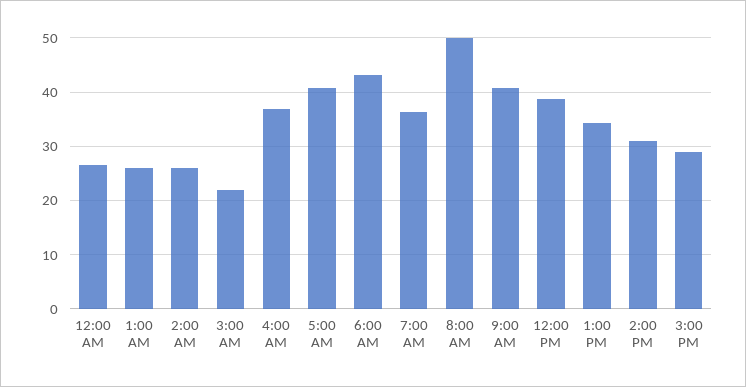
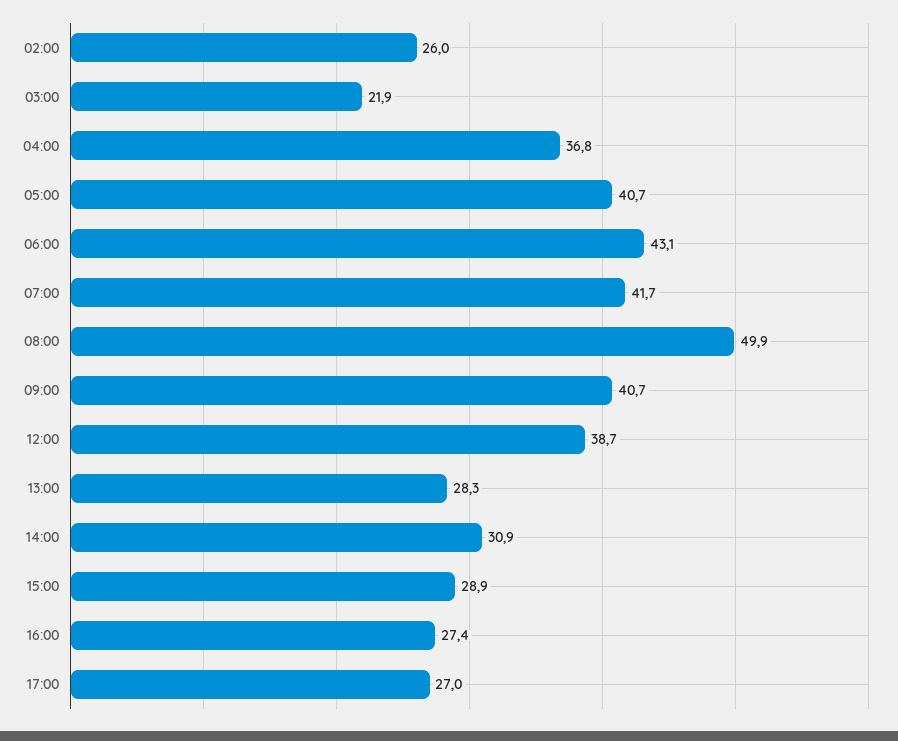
12:00 AM: 26 -> none
1:00 AM: 26 -> none
7:00 AM: 36 -> 41.7
1:00 PM: 34 -> 28.3
16:00: none -> 27.4
17:00: none -> 27

